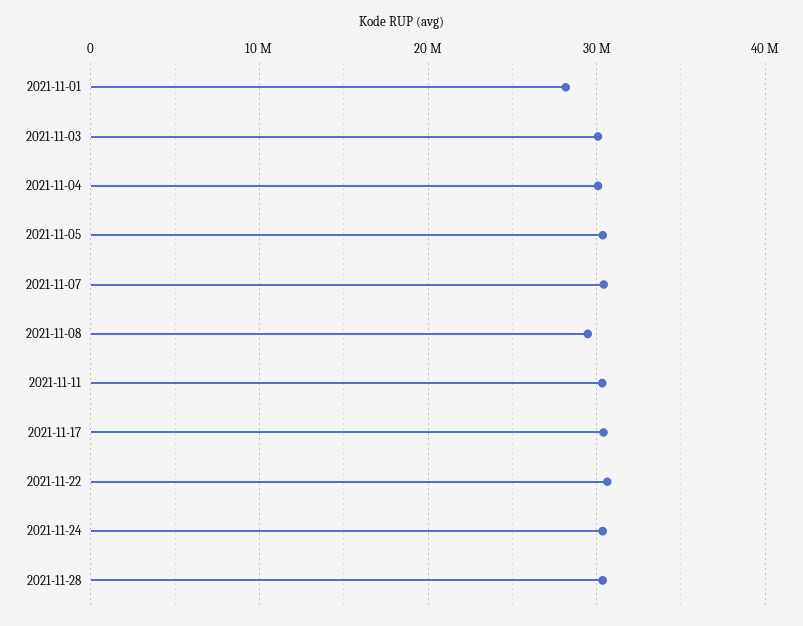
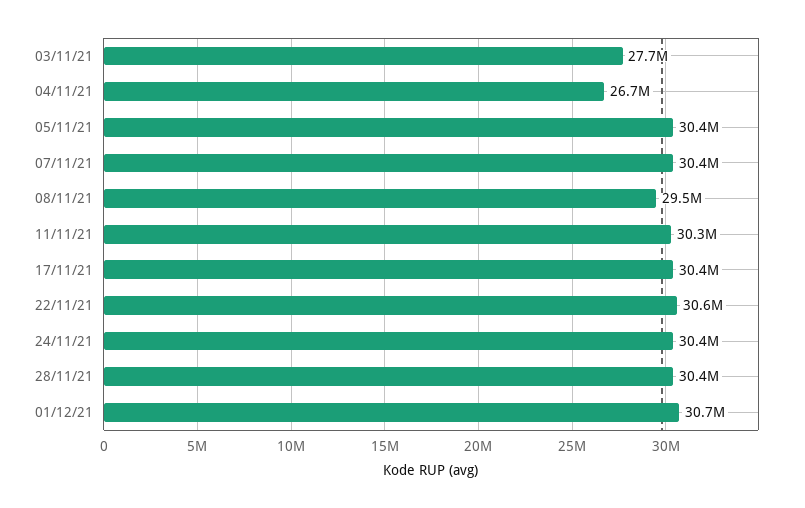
2021-11-01: 28000000 -> none
2021-11-03: 30000000 -> 27700000
2021-11-04: 30000000 -> 26700000
01/12/21: none -> 30700000

